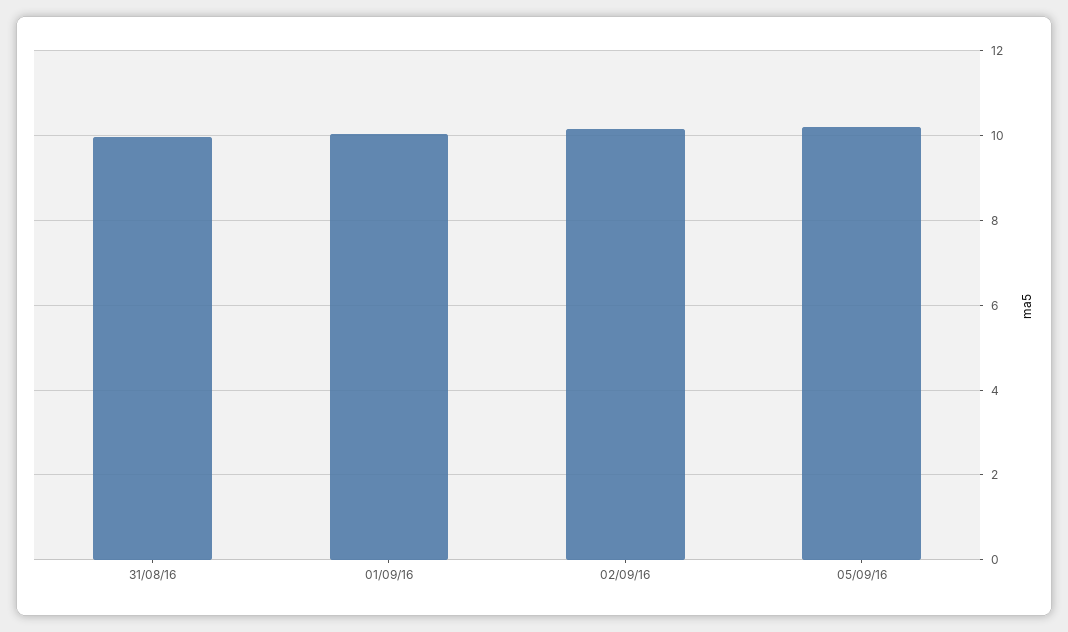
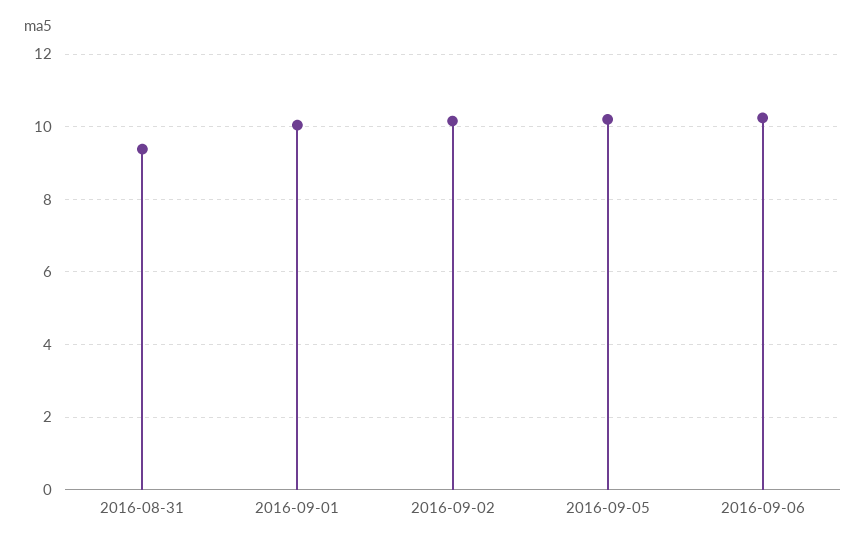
31/08/16: 10 -> 9.4
2016-09-06: none -> 10.2

